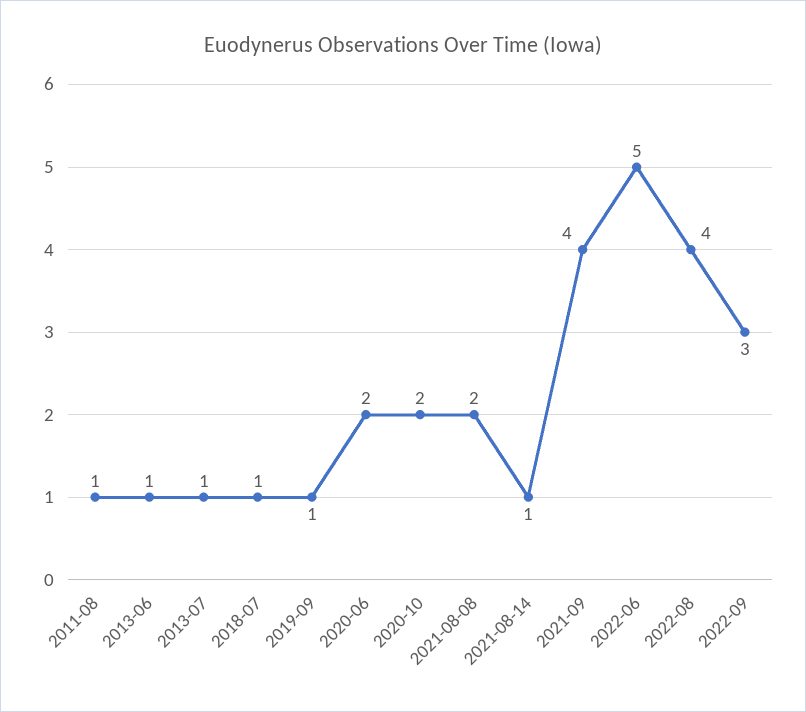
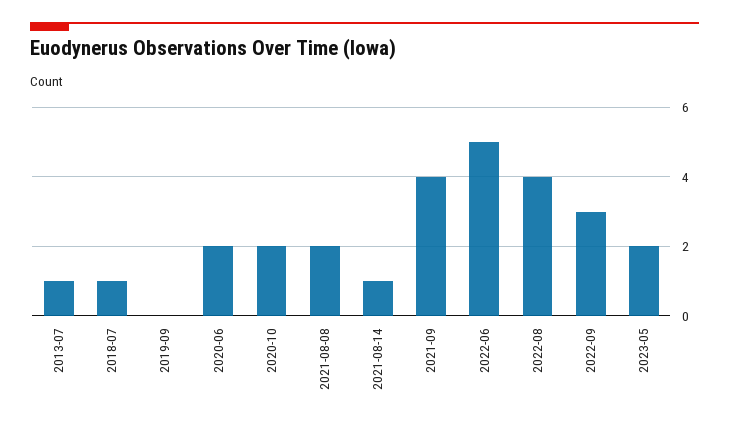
2011-08: 1 -> none
2013-06: 1 -> none
2019-09: 1 -> 0
2023-05: none -> 2

